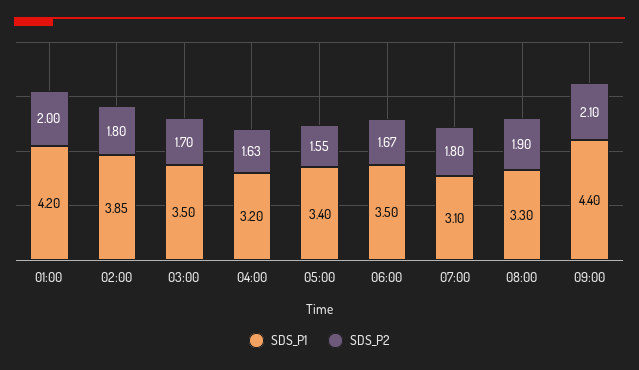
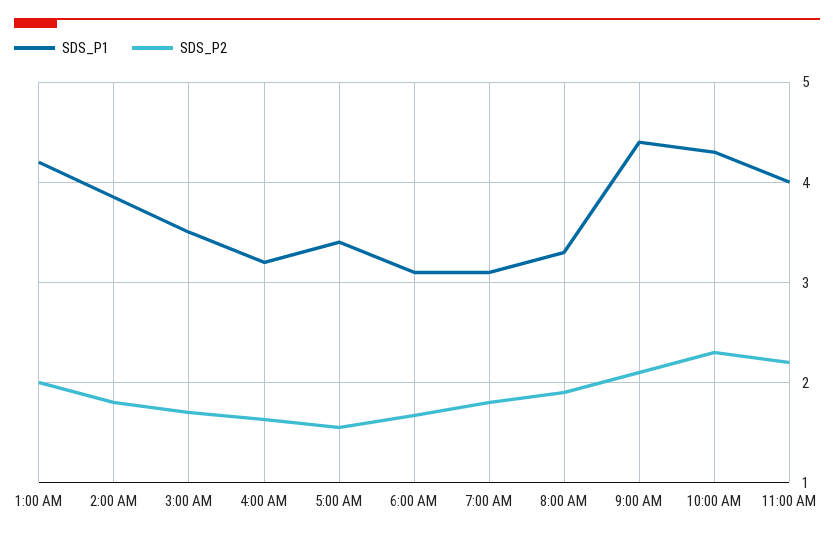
SDS_P1, 06:00: 3.5 -> 3.1
SDS_P1, 10:00 AM: none -> 4.3
SDS_P2, 10:00 AM: none -> 2.3
SDS_P1, 11:00 AM: none -> 4
SDS_P2, 11:00 AM: none -> 2.2

